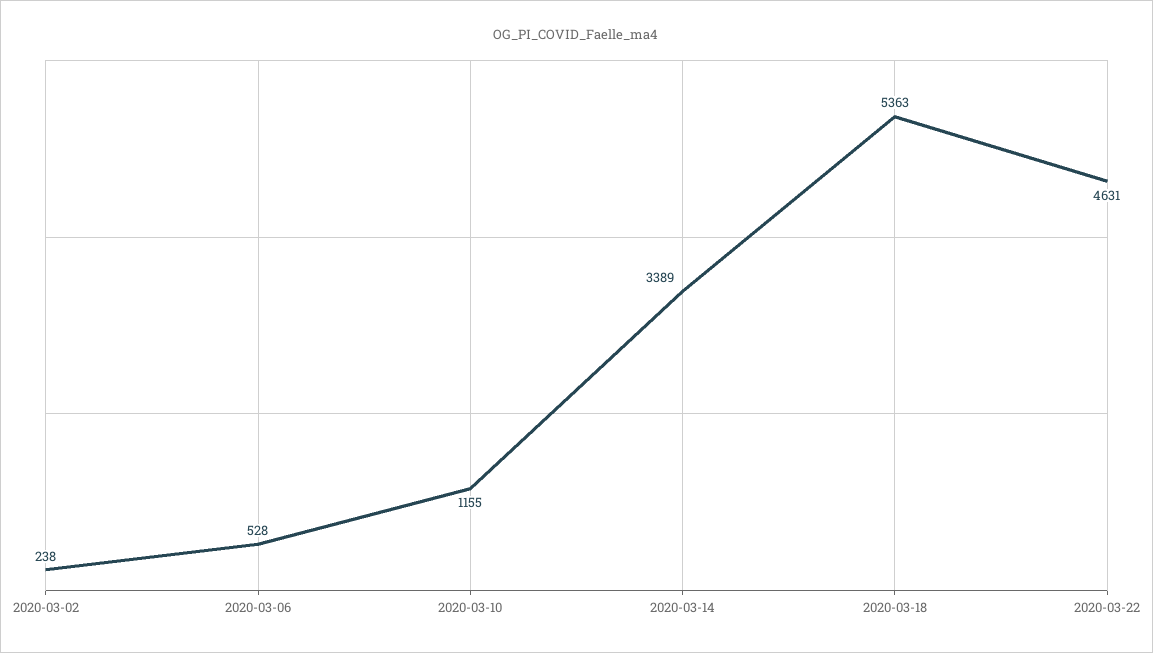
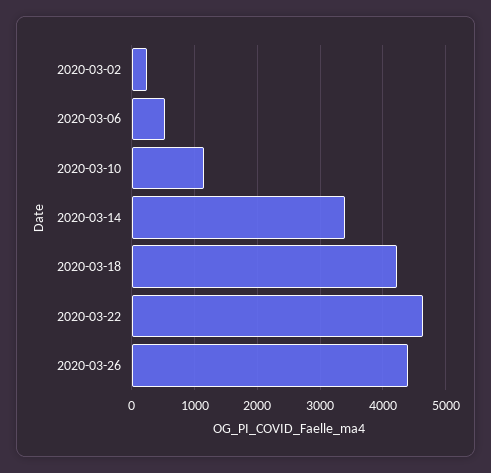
2020-03-18: 5363 -> 4200
2020-03-26: none -> 4400

